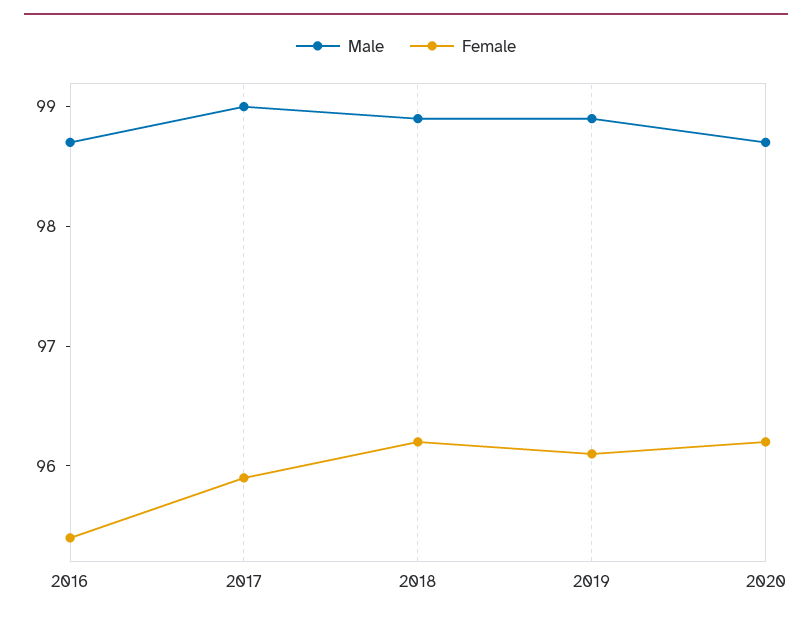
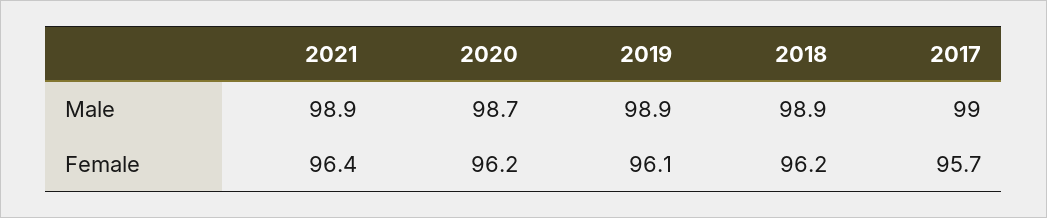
Male, 2016: 98.7 -> none
Female, 2016: 95.4 -> none
Female, 2017: 95.9 -> 95.7
Male, 2021: none -> 98.9
Female, 2021: none -> 96.4

